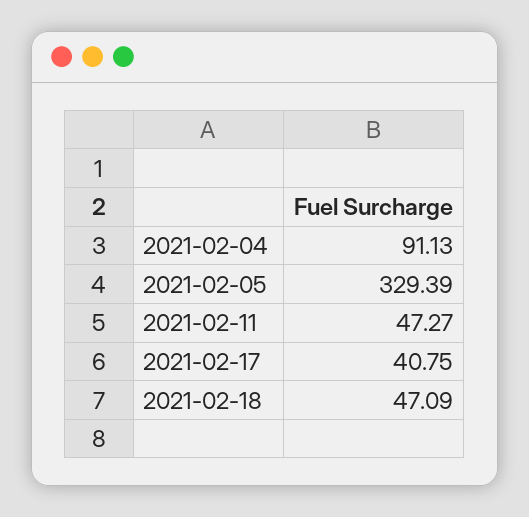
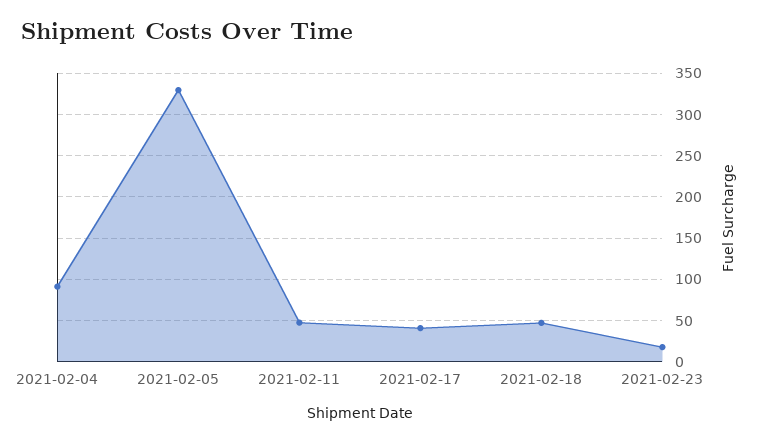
2021-02-23: none -> 20

